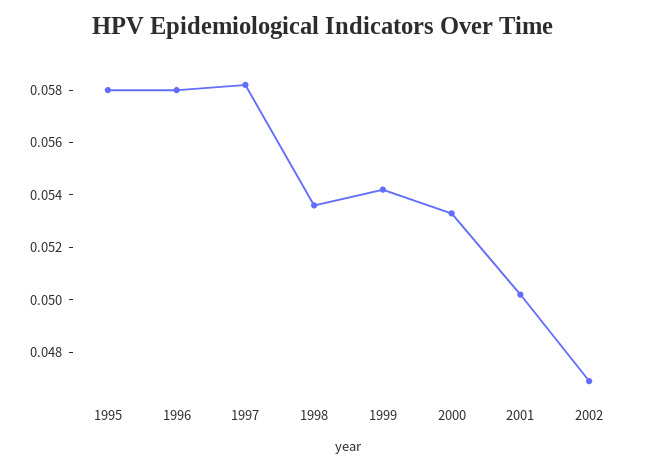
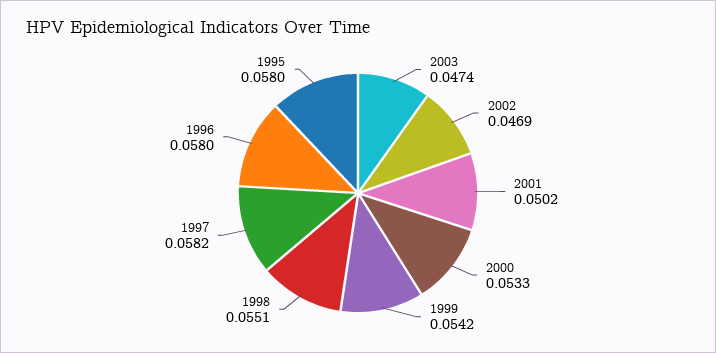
1998: 0.0535 -> 0.0551
2003: none -> 0.0474

